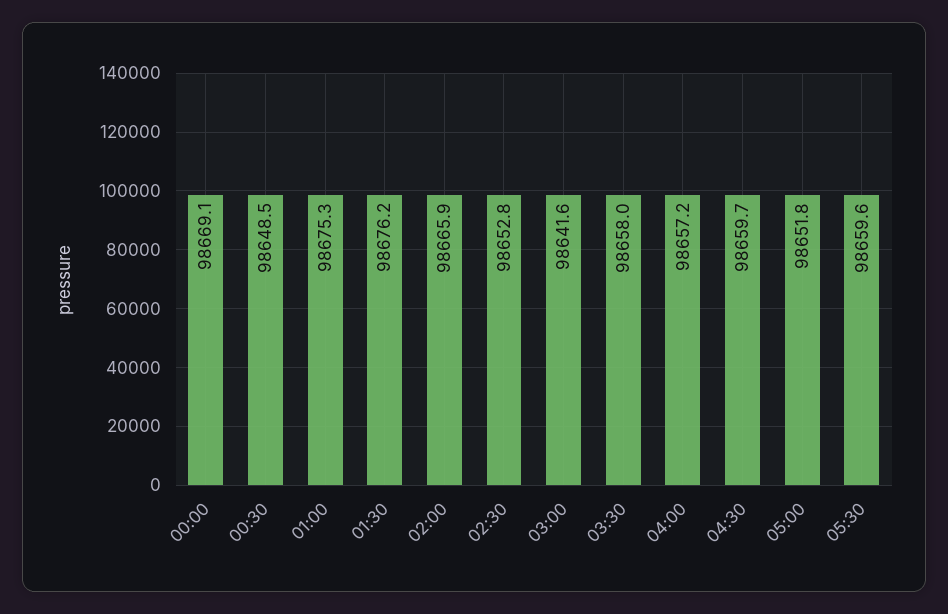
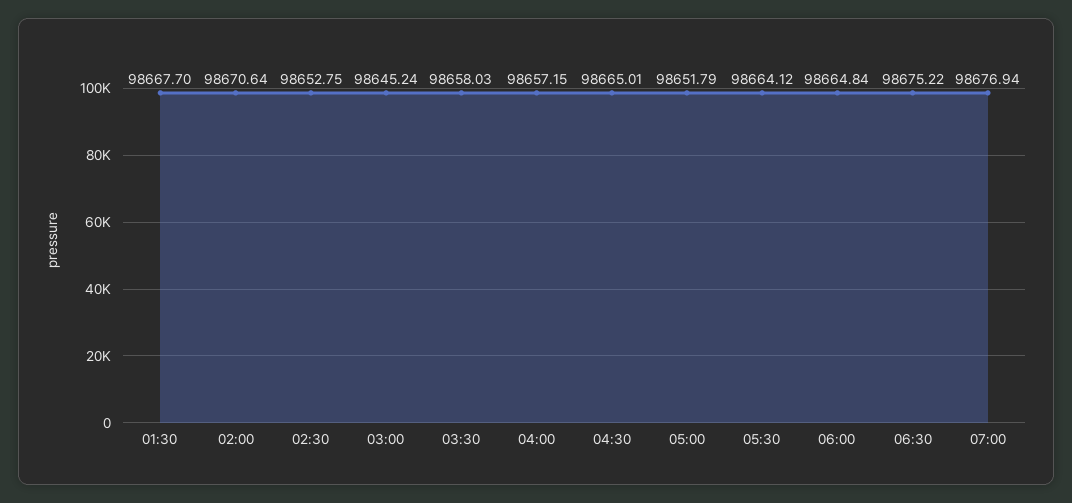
00:00: 98669.1 -> none
00:30: 98648.5 -> none
01:00: 98675.3 -> none
01:30: 98676.2 -> 98667.7
02:00: 98665.9 -> 98670.64
03:00: 98641.6 -> 98645.24
04:30: 98659.7 -> 98665.01
05:30: 98659.6 -> 98664.12
06:00: none -> 98664.84
06:30: none -> 98675.22
07:00: none -> 98676.94

